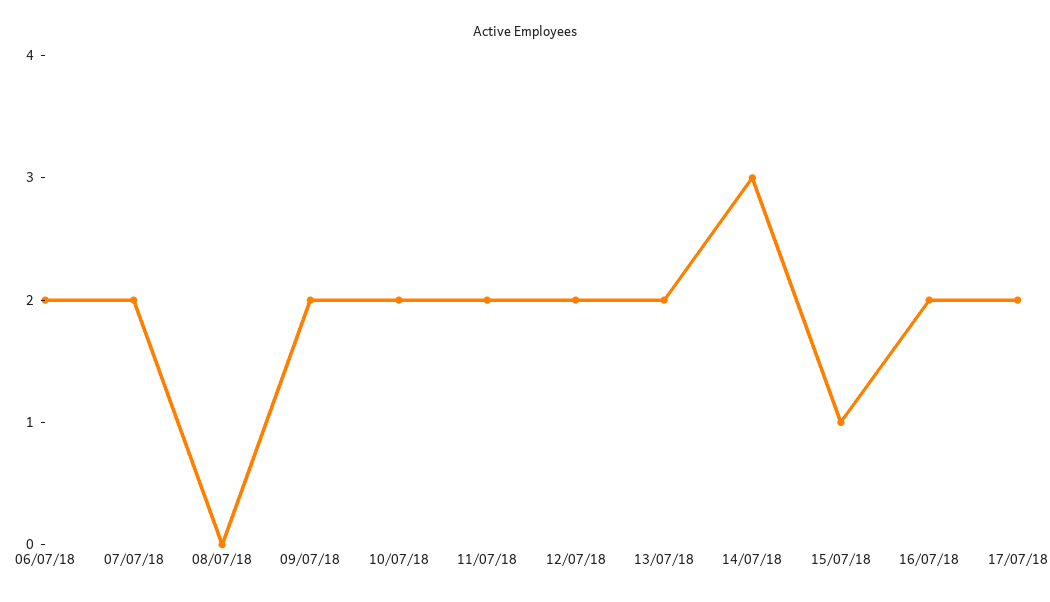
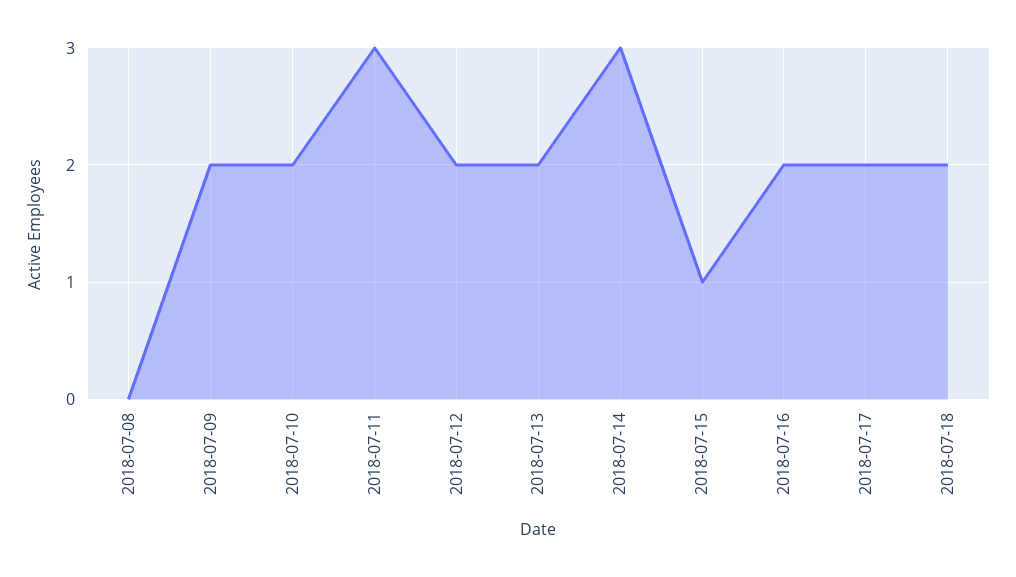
06/07/18: 2 -> none
07/07/18: 2 -> none
11/07/18: 2 -> 3
2018-07-18: none -> 2

